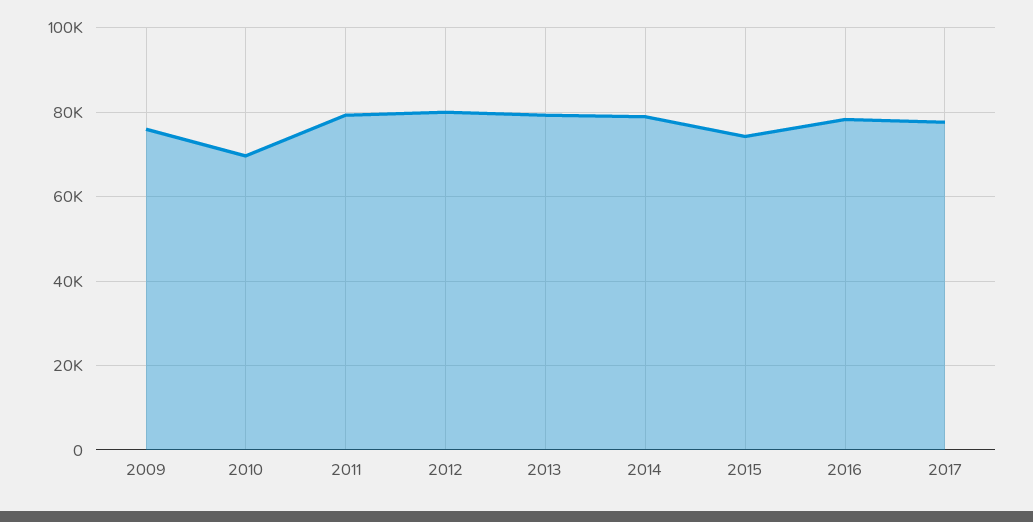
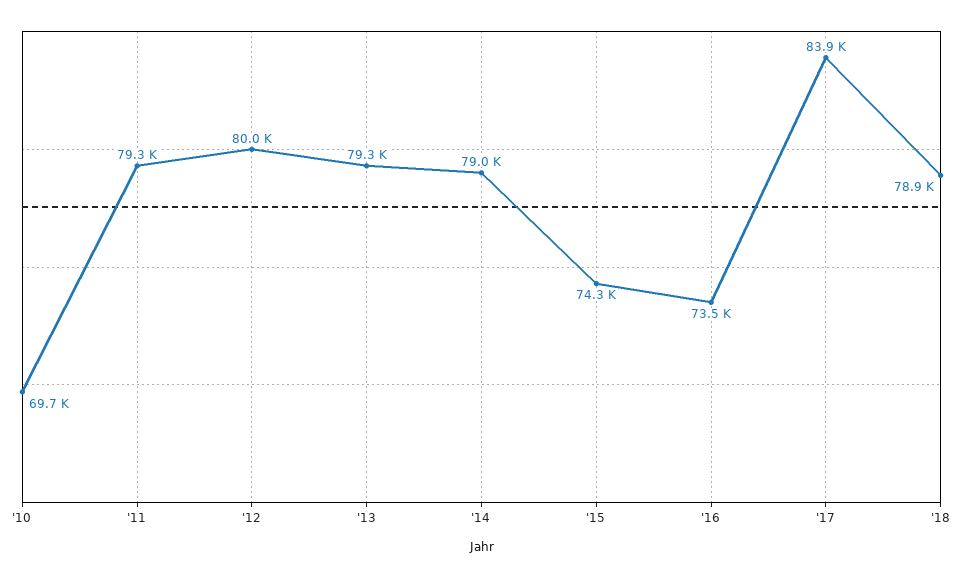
2009: 76000 -> none
2016: 78000 -> 73500
2017: 78000 -> 83900
'18: none -> 78900

